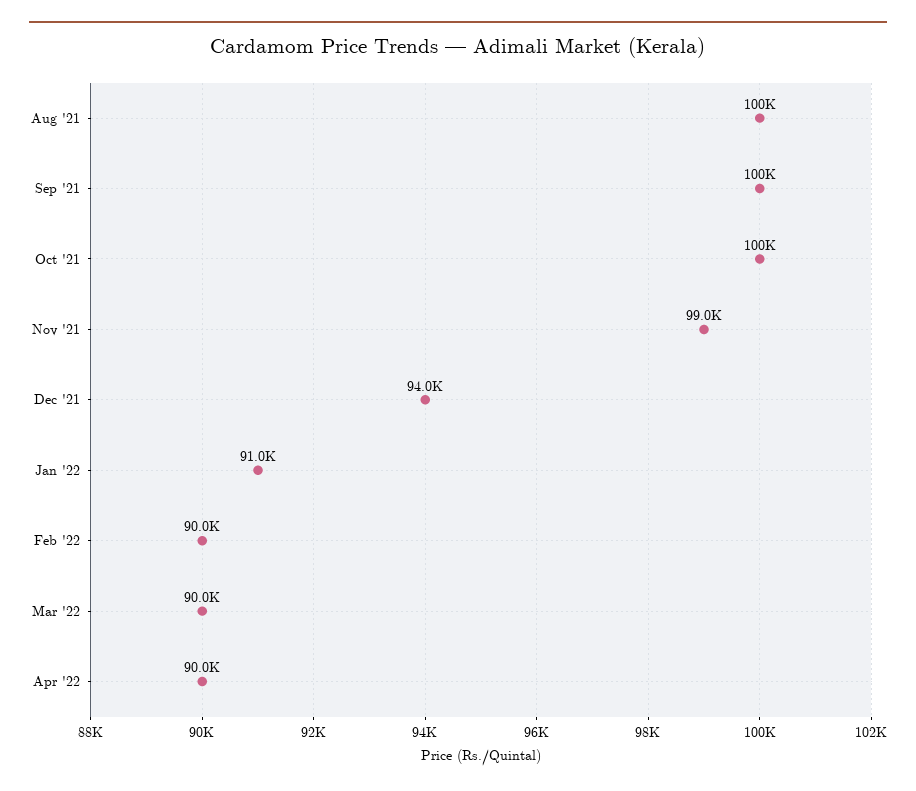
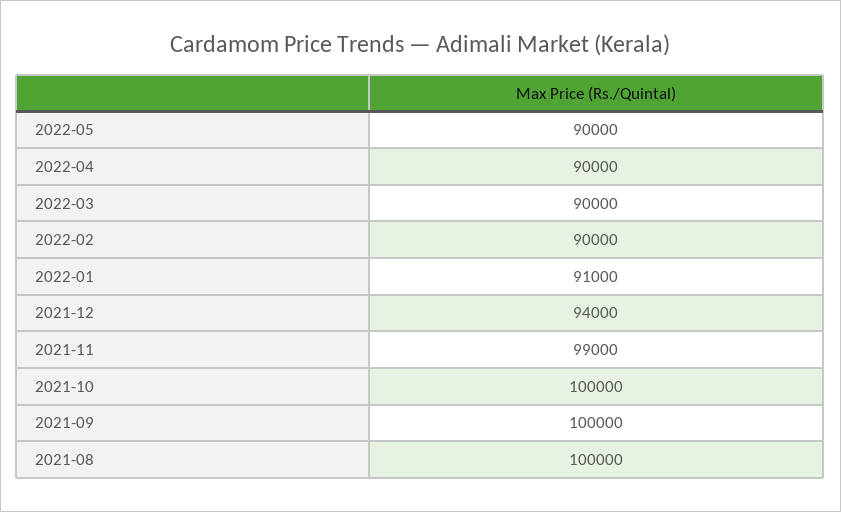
2022-05: none -> 90000

